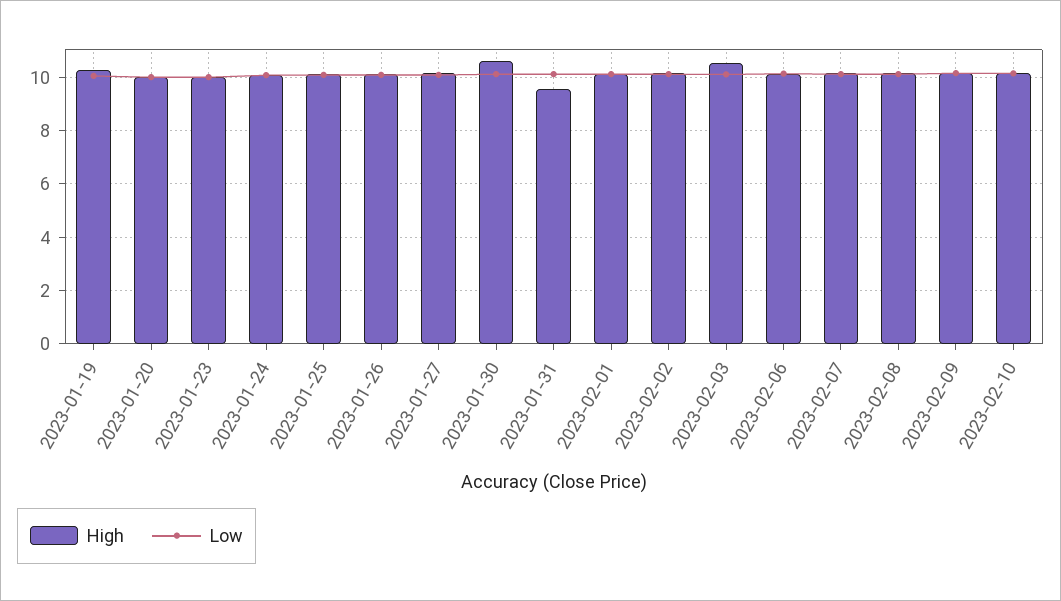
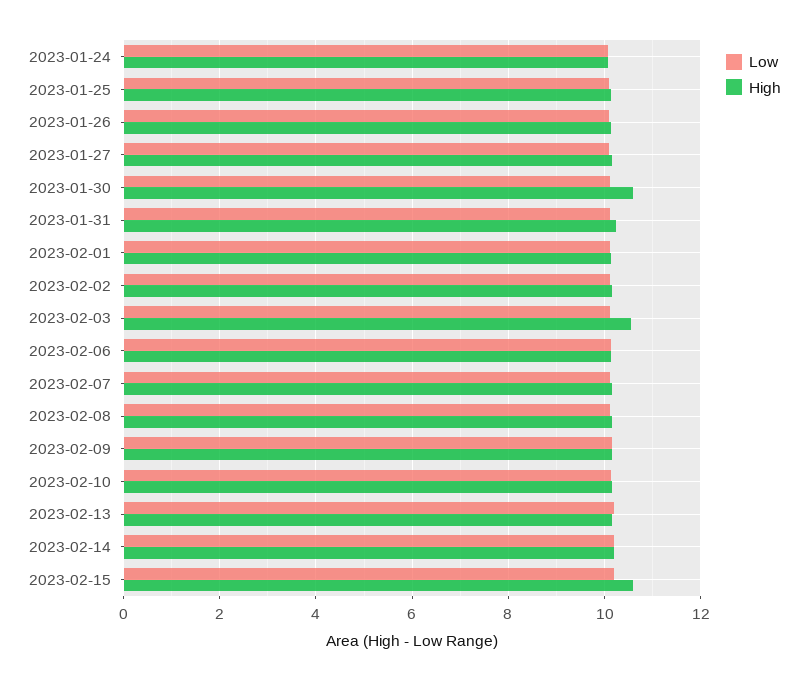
High, 2023-01-19: 10.25 -> none
Low, 2023-01-19: 10 -> none
High, 2023-01-20: 10 -> none
Low, 2023-01-20: 10 -> none
High, 2023-01-23: 10 -> none
Low, 2023-01-23: 10 -> none
High, 2023-01-31: 9.5 -> 10.2
Low, 2023-02-13: none -> 10.2
High, 2023-02-13: none -> 10.2
Low, 2023-02-14: none -> 10.2
High, 2023-02-14: none -> 10.2
Low, 2023-02-15: none -> 10.2
High, 2023-02-15: none -> 10.6

